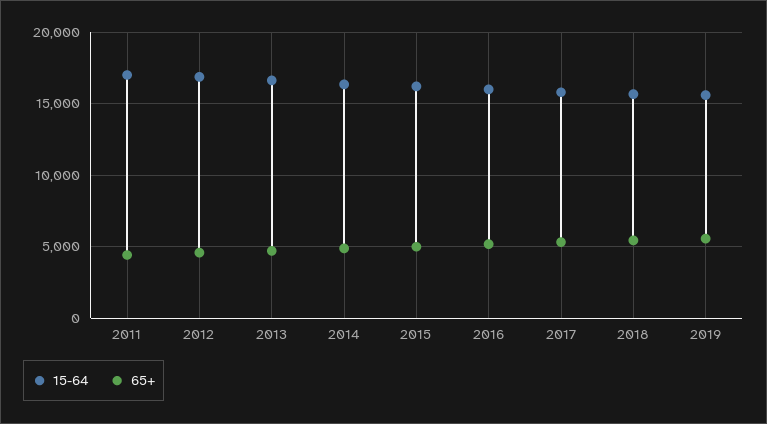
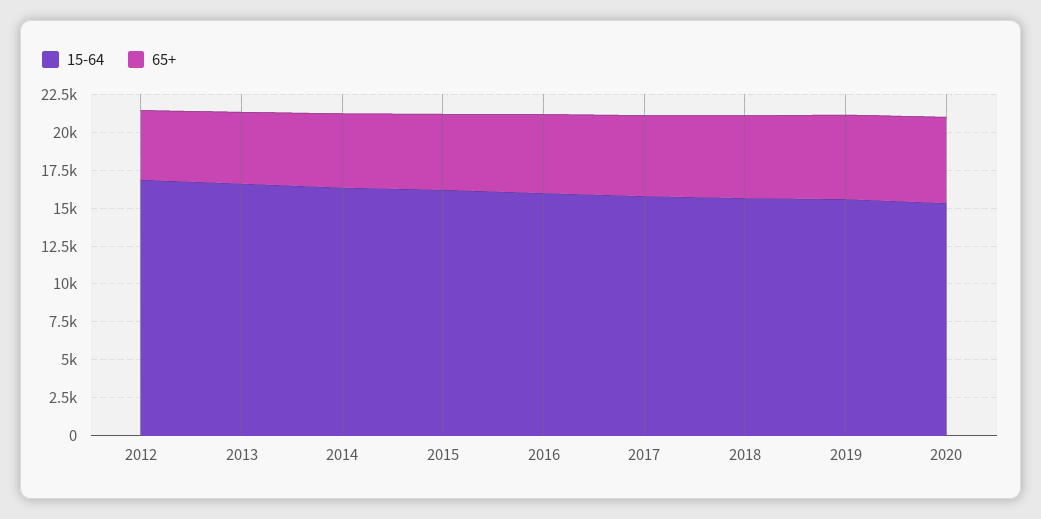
15-64, 2011: 17000 -> none
65+, 2011: 4500 -> none
15-64, 2020: none -> 15000
65+, 2020: none -> 5000

